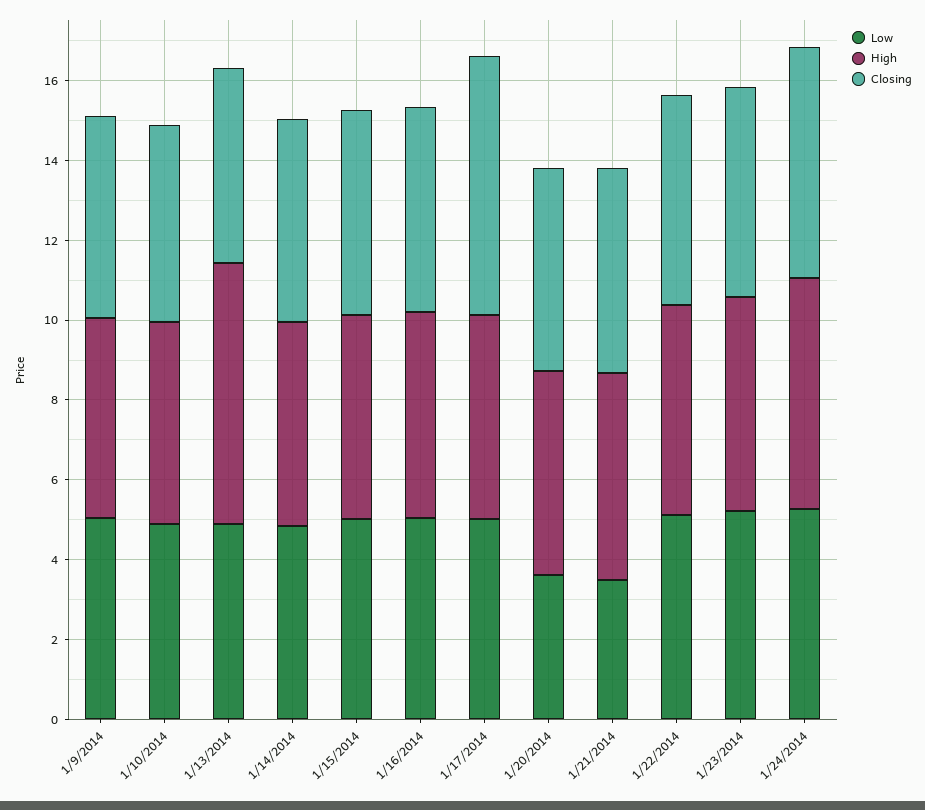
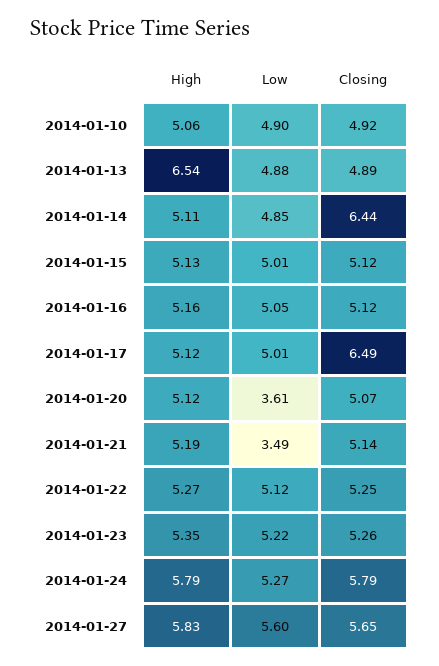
Low, 1/9/2014: 5 -> none
High, 1/9/2014: 5 -> none
Closing, 1/9/2014: 5 -> none
Closing, 1/14/2014: 5 -> 6.44
High, 2014-01-27: none -> 5.83
Low, 2014-01-27: none -> 5.6
Closing, 2014-01-27: none -> 5.65

